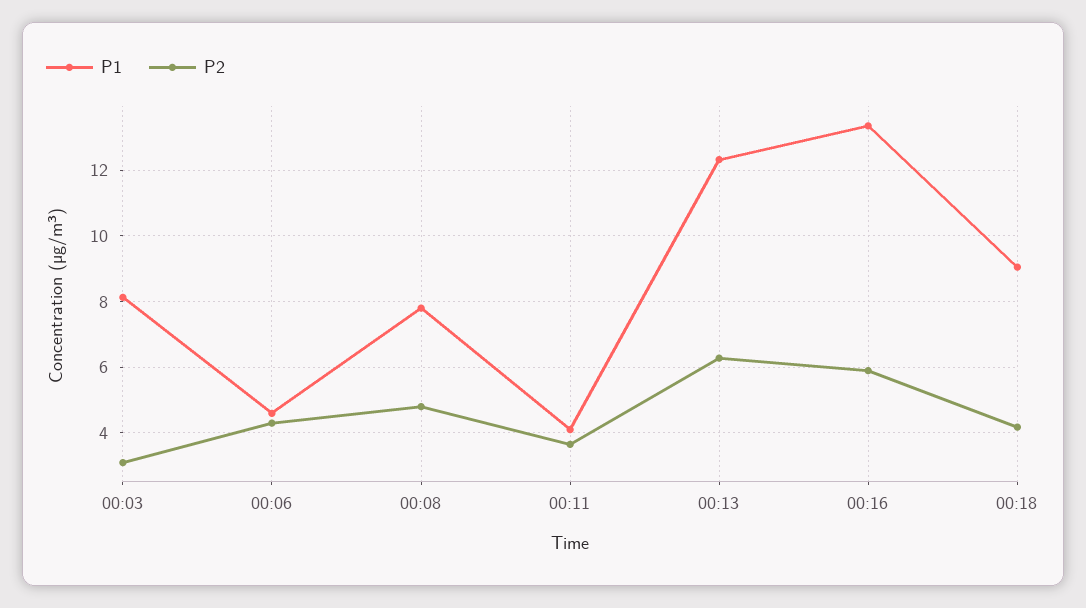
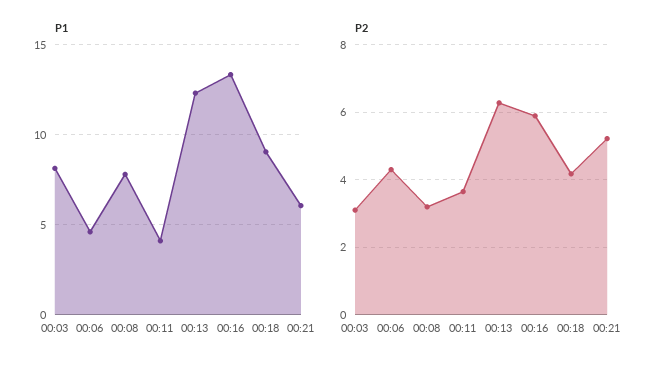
P2, 00:08: 4.8 -> 3.2
P1, 00:21: none -> 6
P2, 00:21: none -> 5.2

